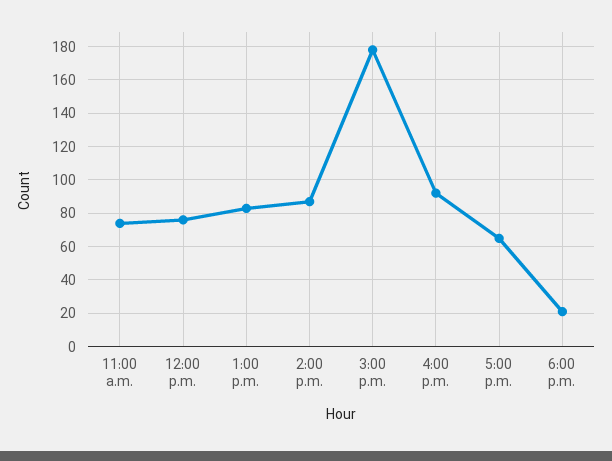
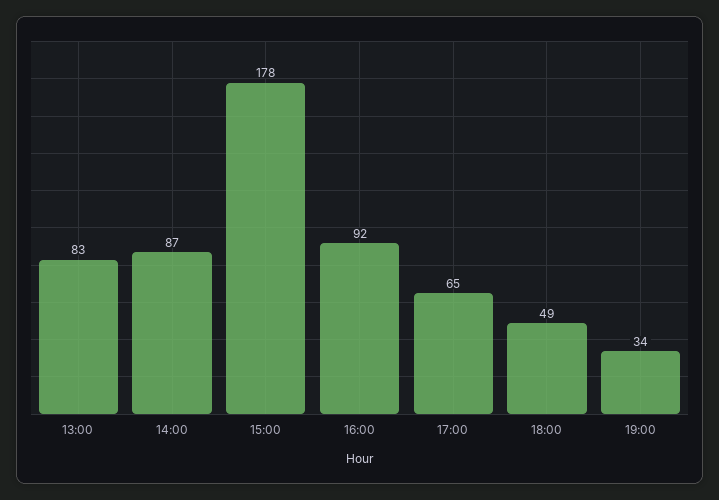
11:00 a.m.: 75 -> none
12:00 p.m.: 75 -> none
6:00 p.m.: 20 -> 49
19:00: none -> 34

